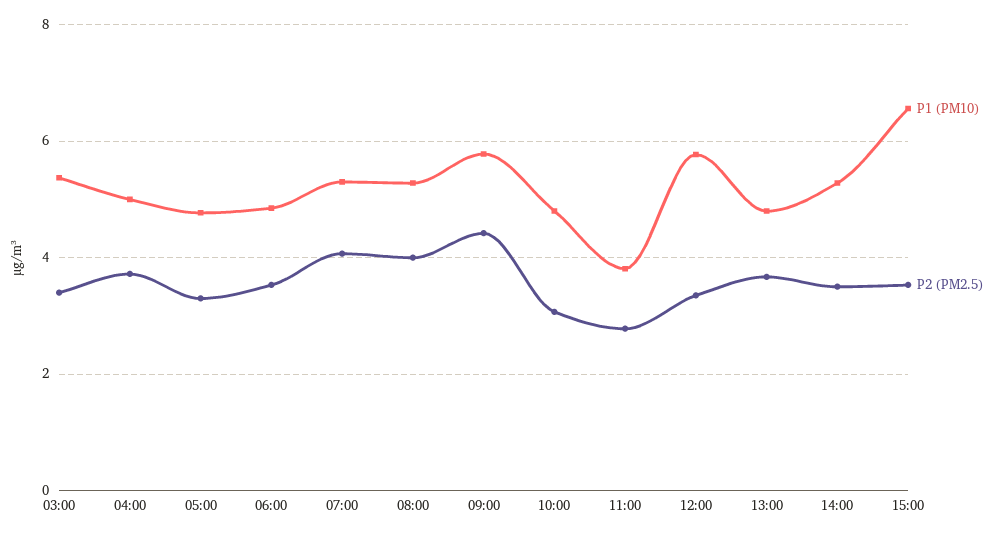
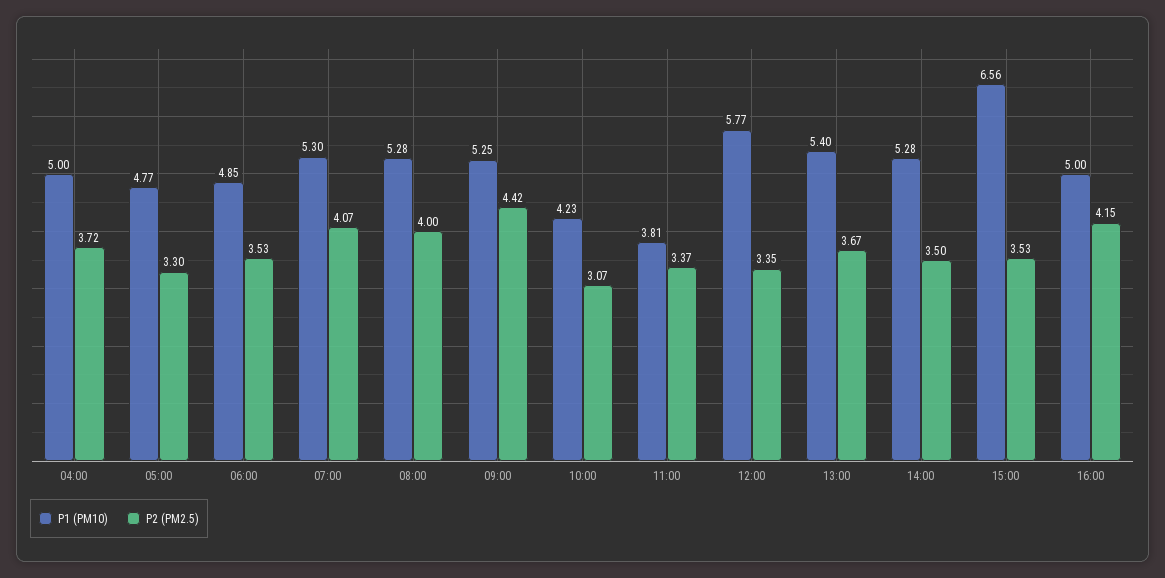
P1 (PM10), 03:00: 5.4 -> none
P2 (PM2.5), 03:00: 3.4 -> none
P1 (PM10), 09:00: 5.8 -> 5.25
P1 (PM10), 10:00: 4.8 -> 4.23
P2 (PM2.5), 11:00: 2.8 -> 3.37
P1 (PM10), 13:00: 4.8 -> 5.4
P1 (PM10), 16:00: none -> 5
P2 (PM2.5), 16:00: none -> 4.15

